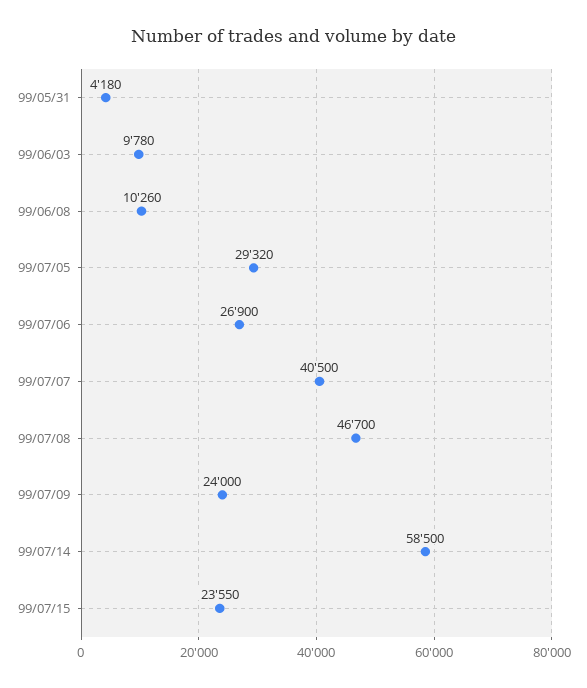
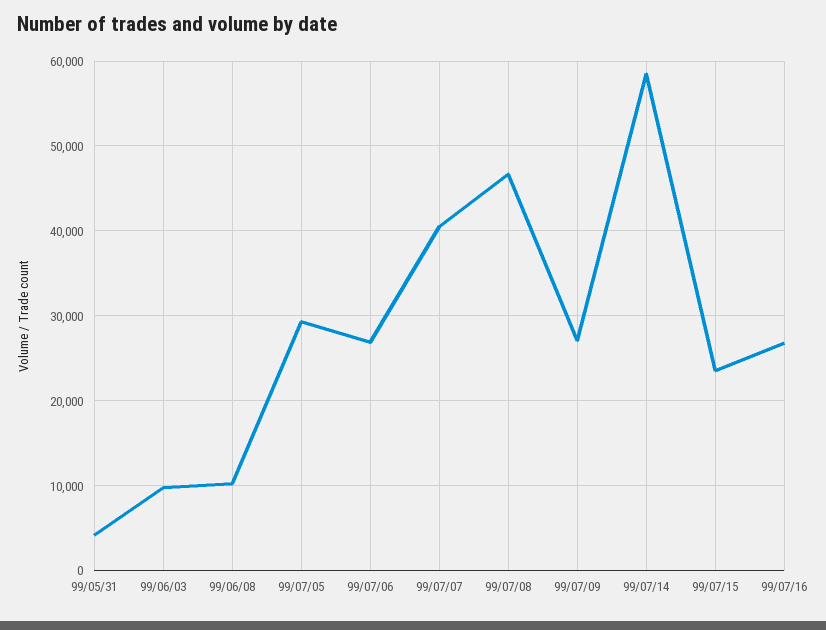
99/07/09: 24000 -> 27000
99/07/16: none -> 27000

